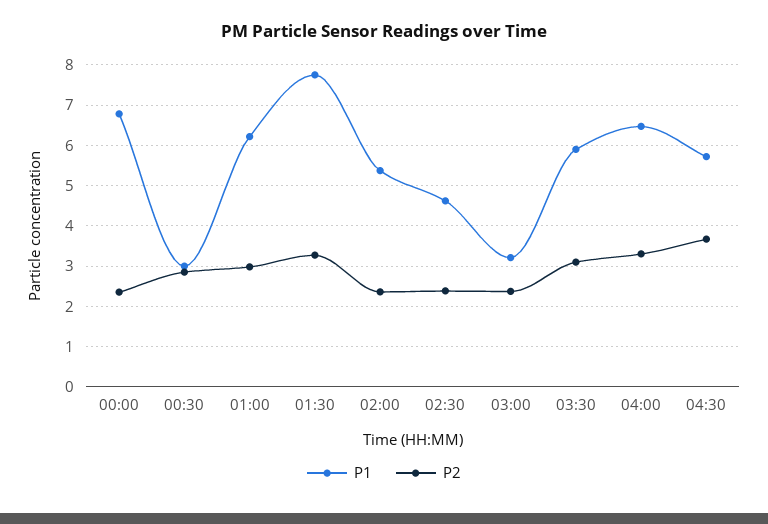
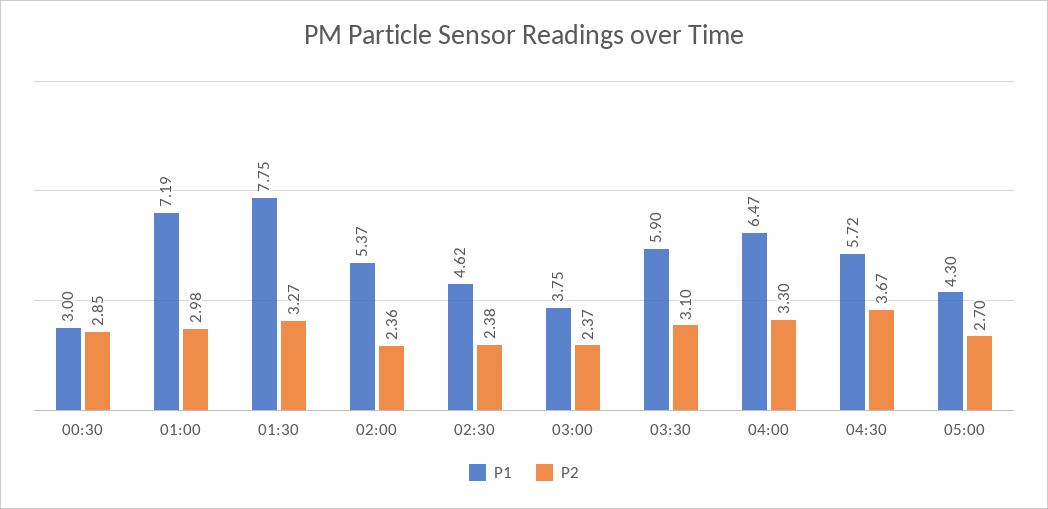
P1, 00:00: 6.8 -> none
P2, 00:00: 2.4 -> none
P1, 01:00: 6.2 -> 7.19
P1, 03:00: 3.2 -> 3.75
P1, 05:00: none -> 4.3
P2, 05:00: none -> 2.7

